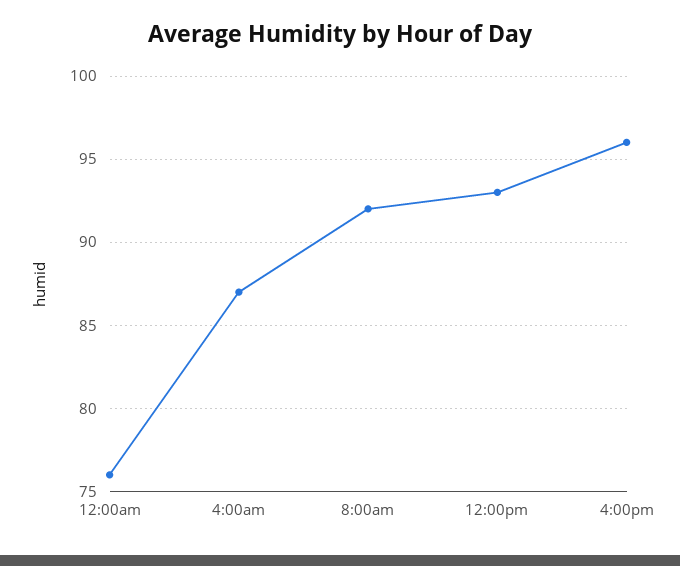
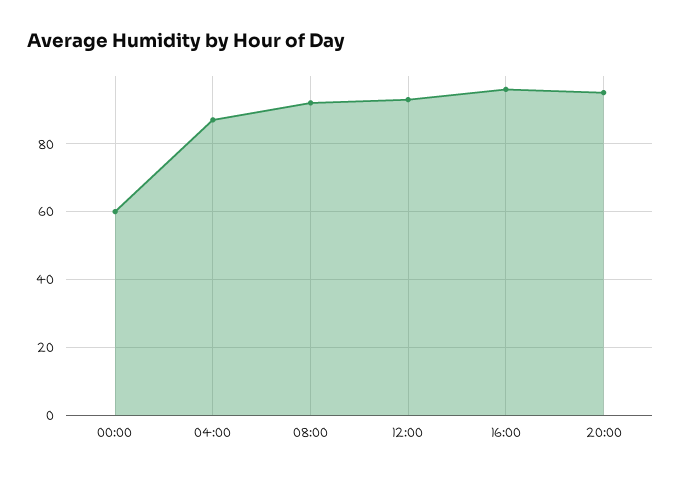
12:00am: 76 -> 60
20:00: none -> 95

